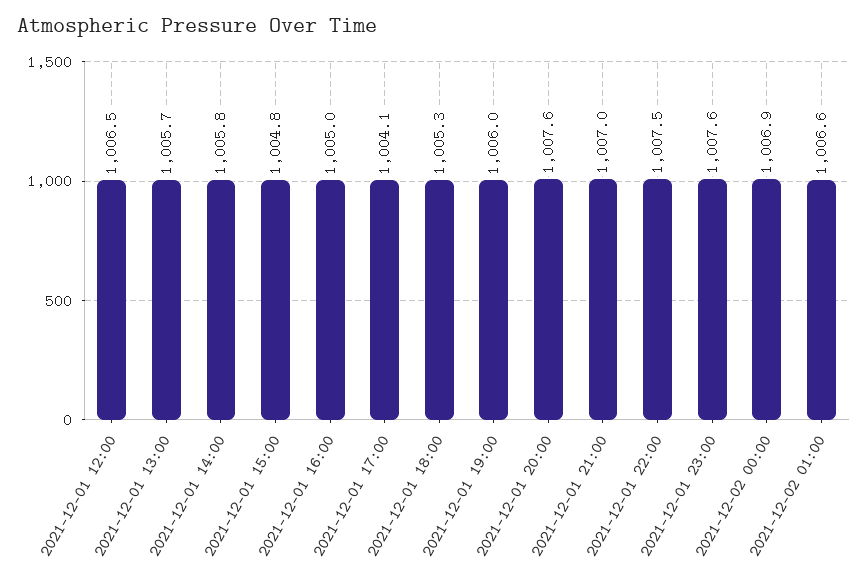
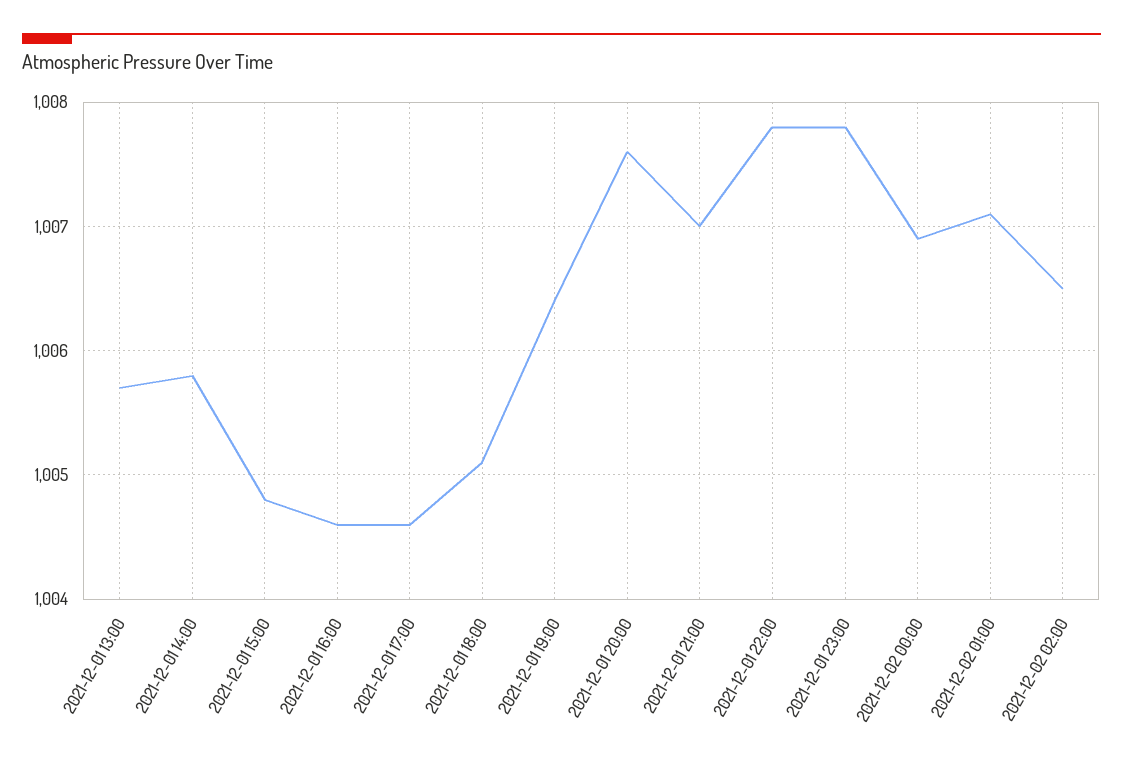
2021-12-01 12:00: 1006.5 -> none
2021-12-01 16:00: 1005 -> 1004.6
2021-12-01 17:00: 1004.1 -> 1004.6
2021-12-01 18:00: 1005.3 -> 1005.1
2021-12-01 19:00: 1006 -> 1006.4
2021-12-01 22:00: 1007.5 -> 1007.8
2021-12-01 23:00: 1007.6 -> 1007.8
2021-12-02 01:00: 1006.6 -> 1007.1
2021-12-02 02:00: none -> 1006.5

